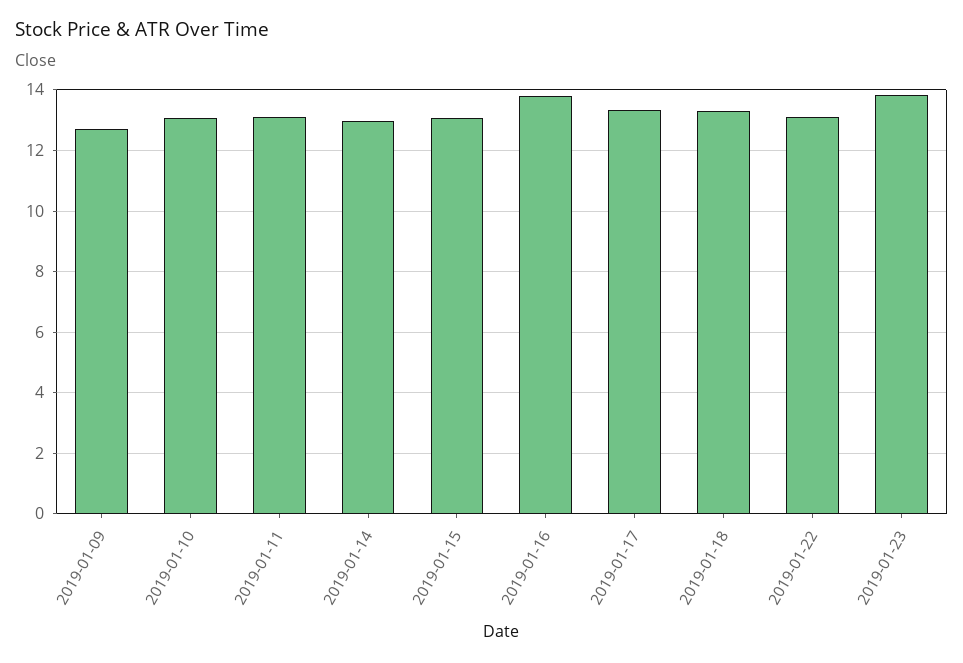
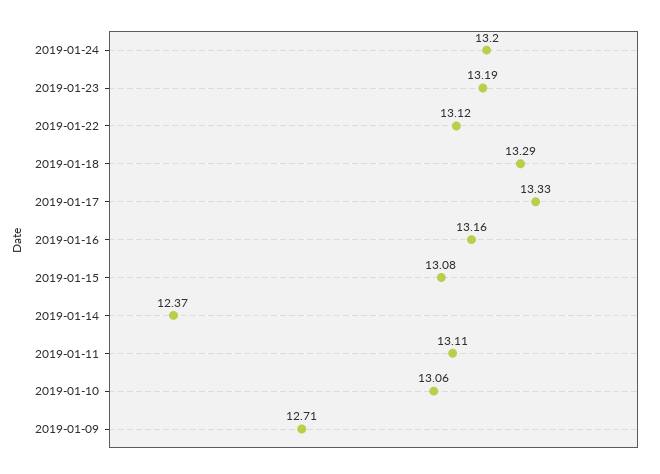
2019-01-14: 13 -> 12.37
2019-01-16: 13.8 -> 13.16
2019-01-23: 13.8 -> 13.19
2019-01-24: none -> 13.2

